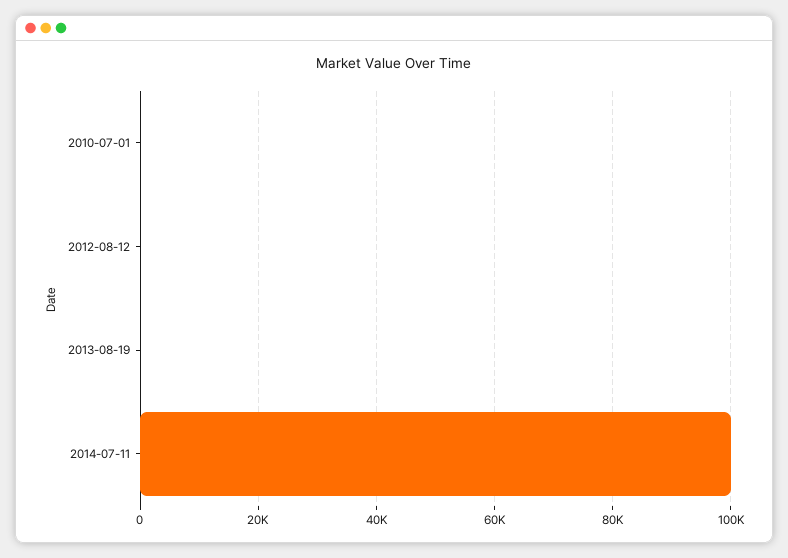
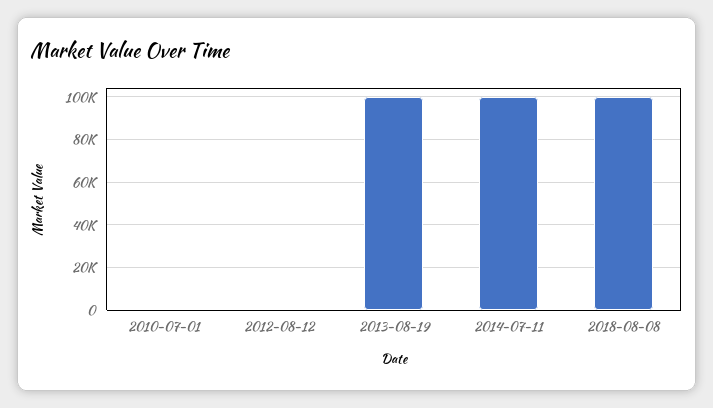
2013-08-19: 0 -> 100000
2018-08-08: none -> 100000

